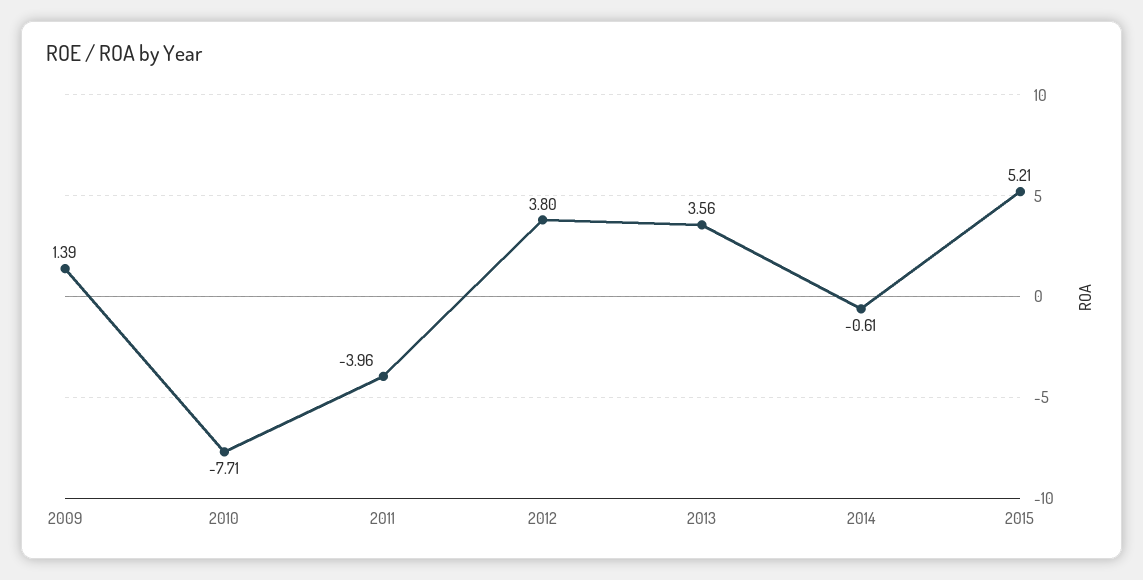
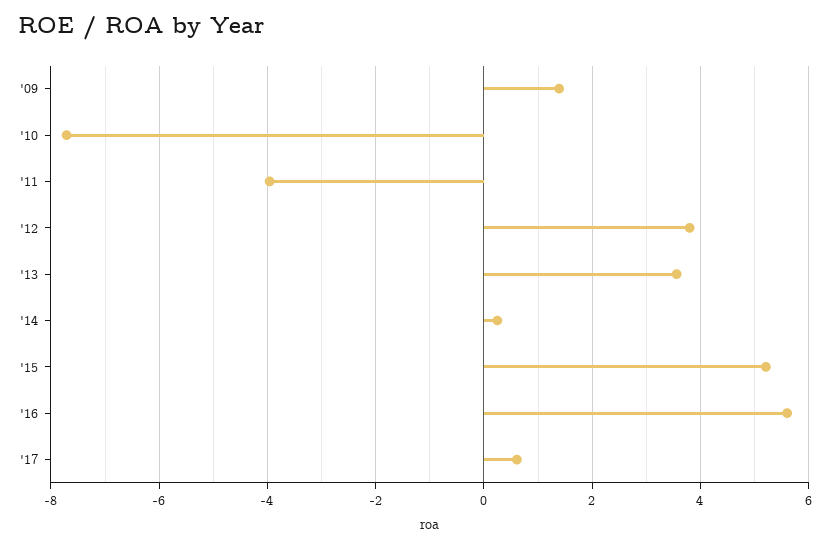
2014: -0.61 -> 0.2
'16: none -> 5.6
'17: none -> 0.6

